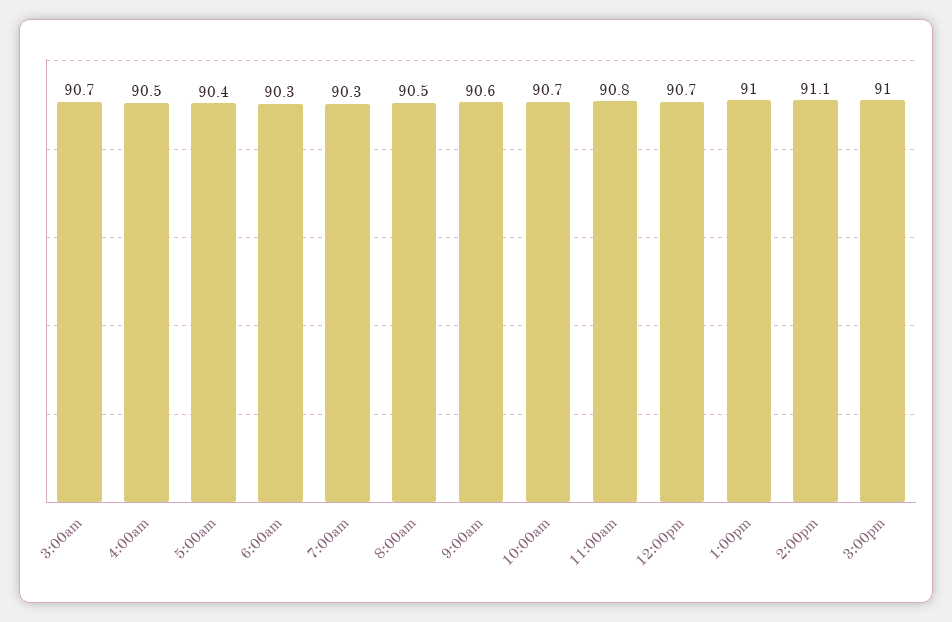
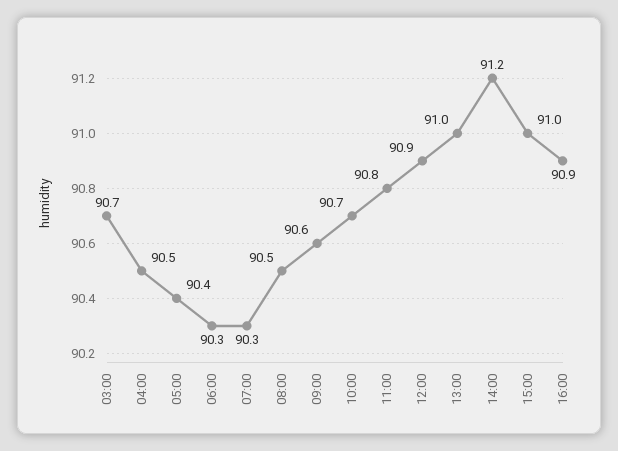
12:00pm: 90.7 -> 90.9
2:00pm: 91.1 -> 91.2
16:00: none -> 90.9

